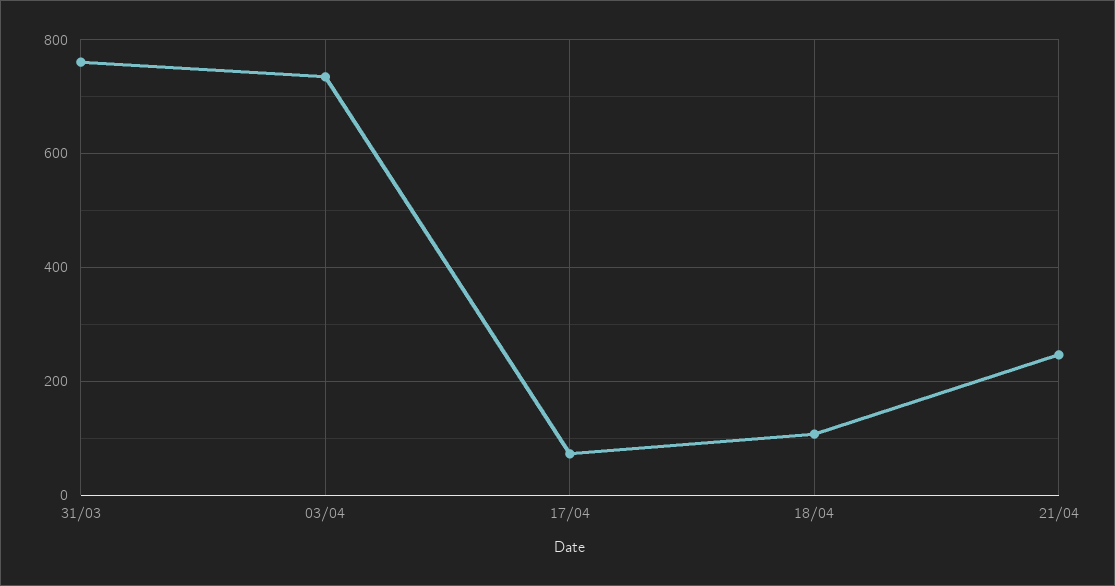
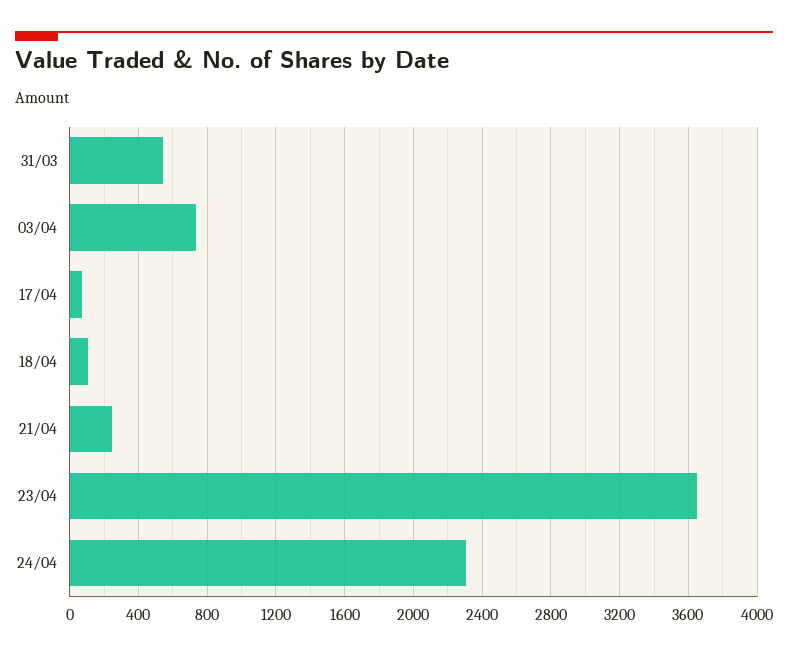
31/03: 760 -> 550
23/04: none -> 3650
24/04: none -> 2300

